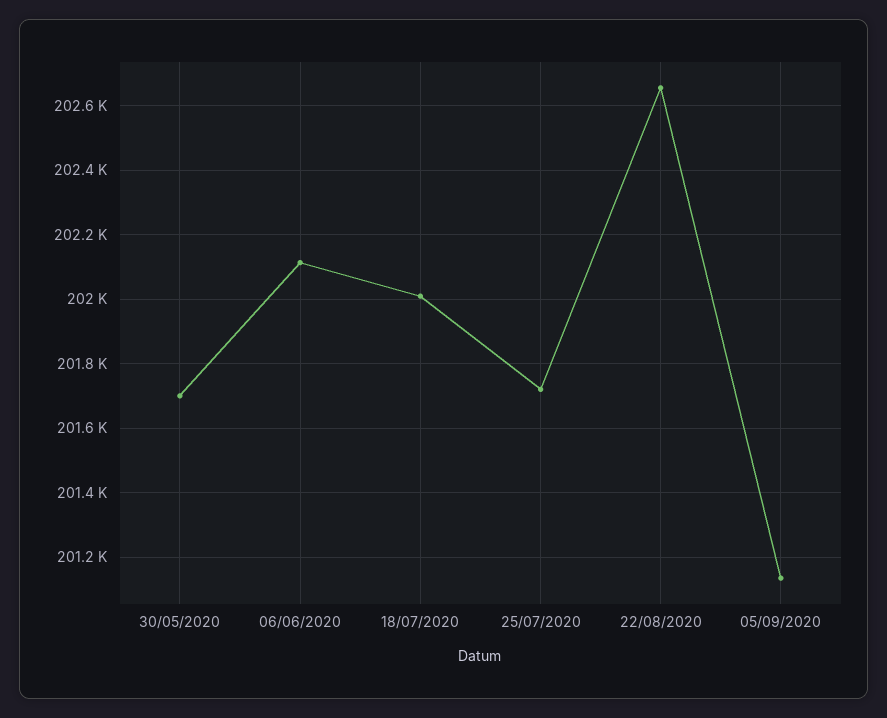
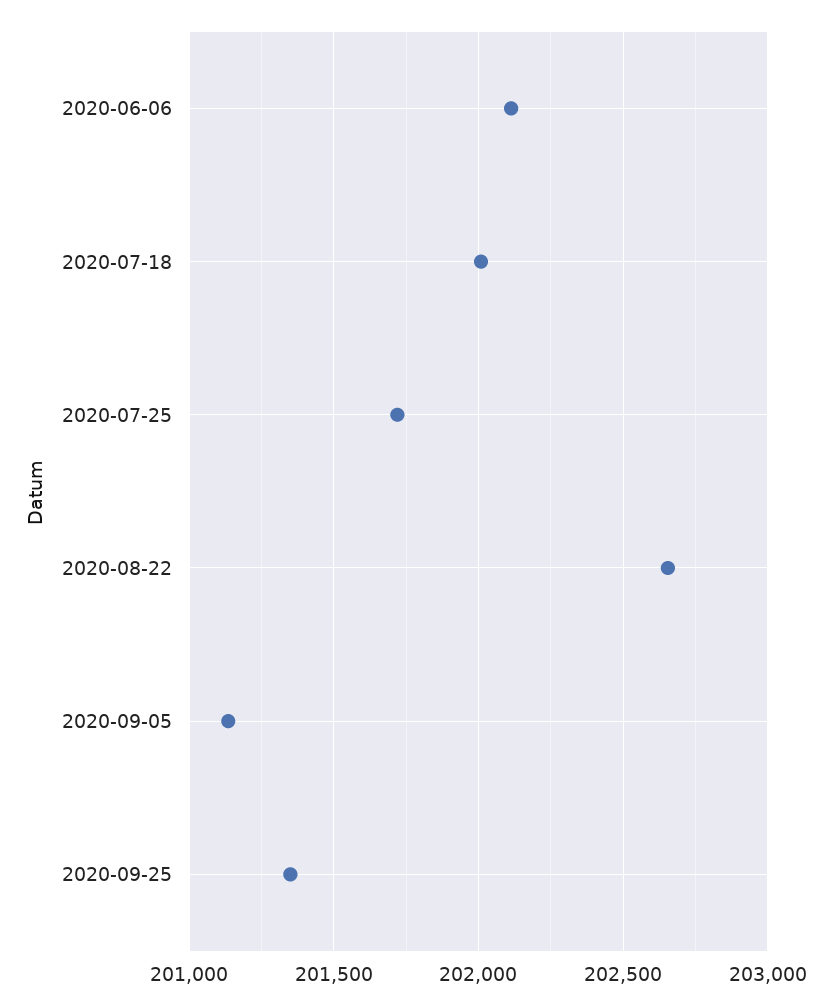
30/05/2020: 201700 -> none
2020-09-25: none -> 201350

